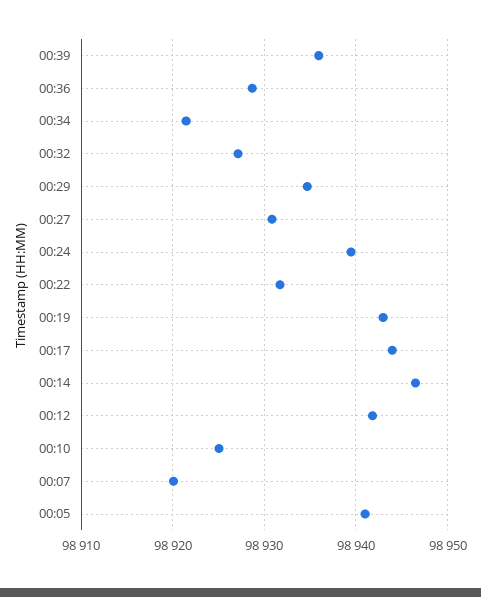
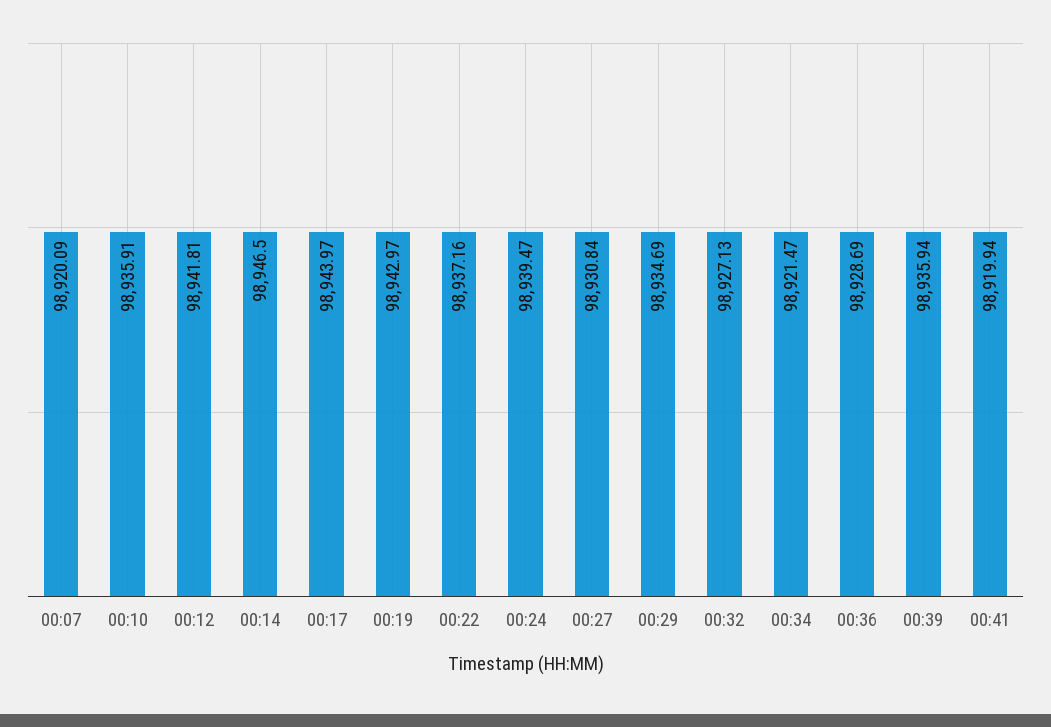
00:22: 98932 -> 98937.16
00:10: 98925 -> 98935.91
00:05: 98941 -> none
00:41: none -> 98919.94

